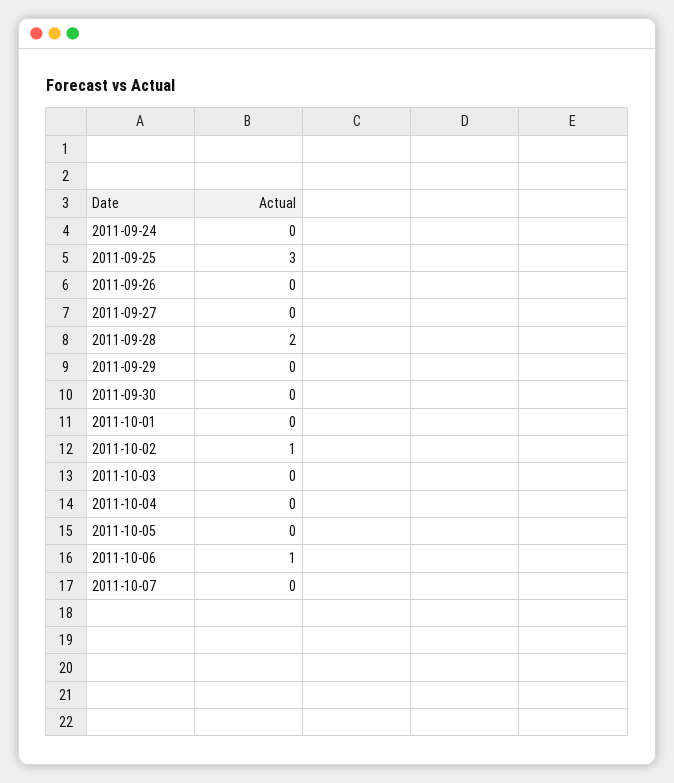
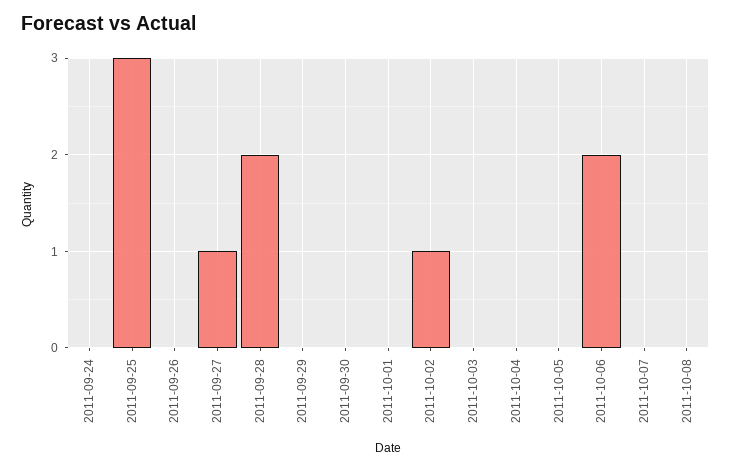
2011-09-27: 0 -> 1
2011-10-06: 1 -> 2
2011-10-08: none -> 0

